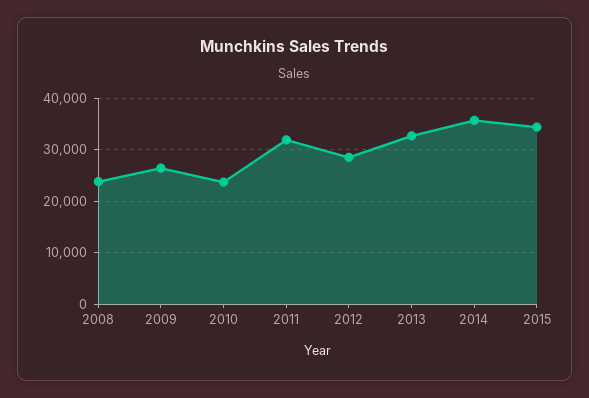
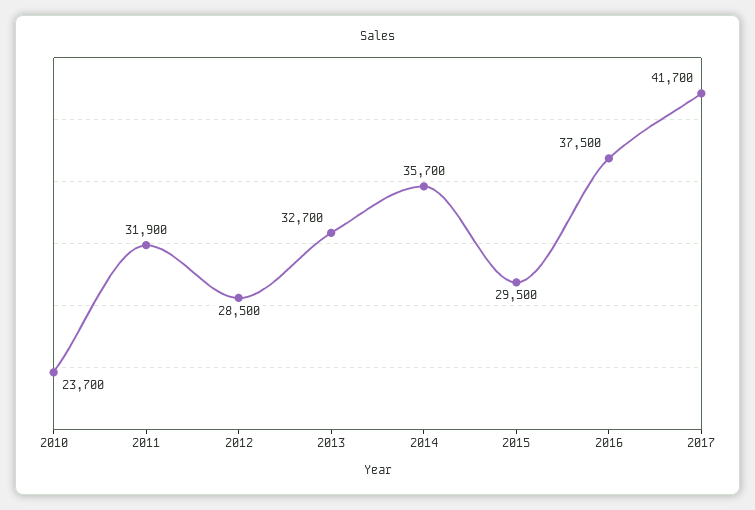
2008: 24000 -> none
2009: 26000 -> none
2015: 34000 -> 29500
2016: none -> 37500
2017: none -> 41700

